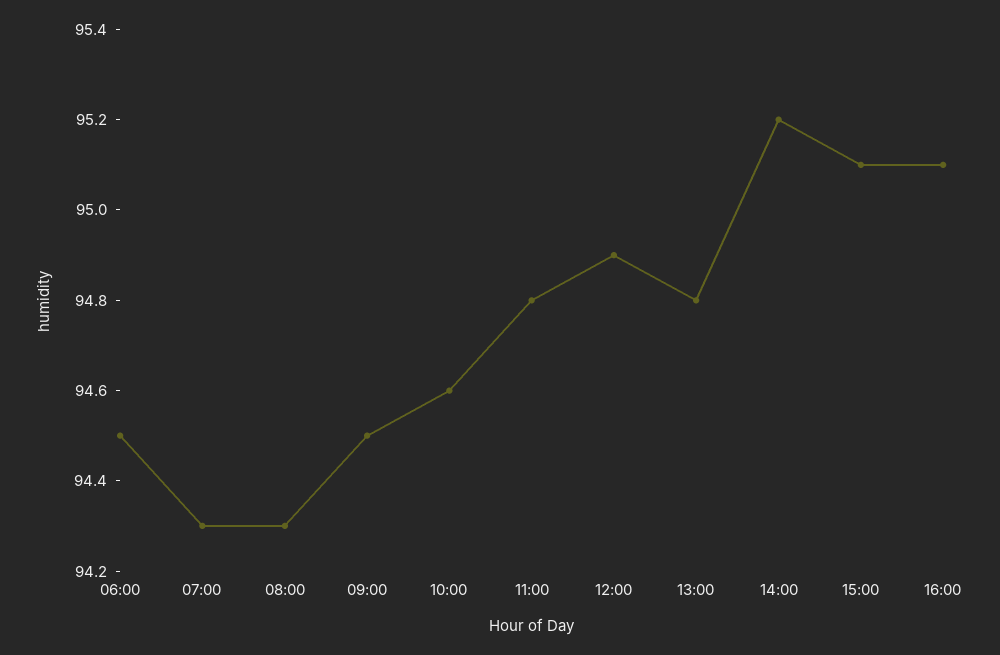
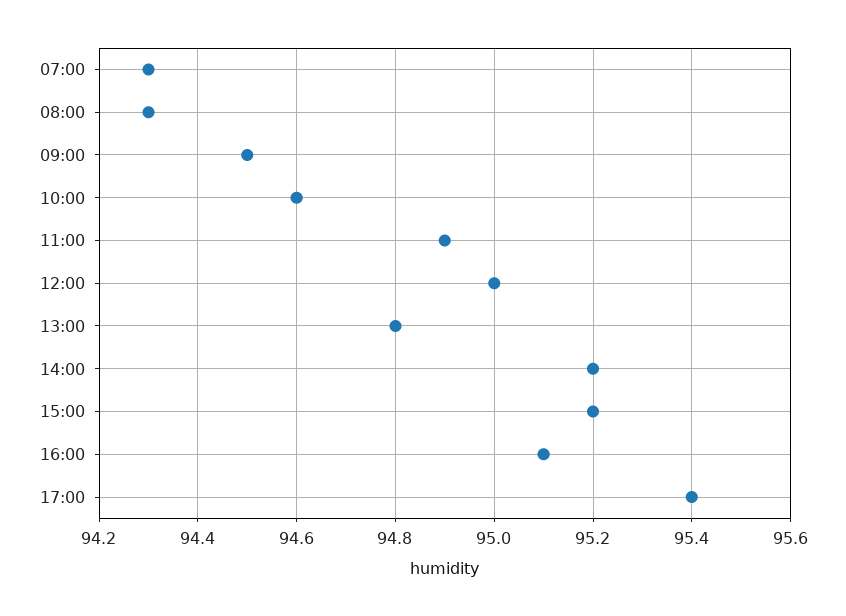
06:00: 94.5 -> none
11:00: 94.8 -> 94.9
12:00: 94.9 -> 95
15:00: 95.1 -> 95.2
17:00: none -> 95.4

